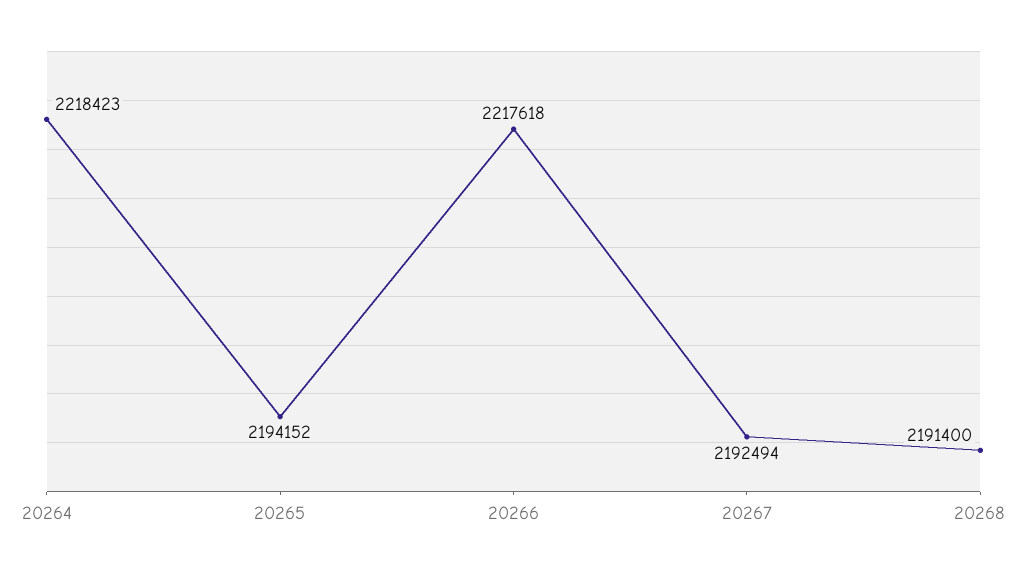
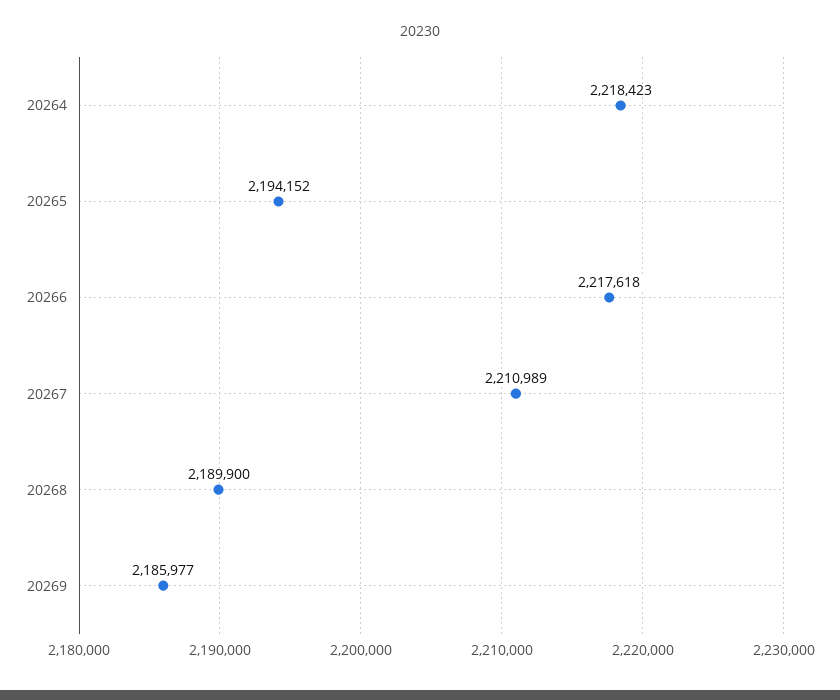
20267: 2192494 -> 2210989
20268: 2191400 -> 2189900
20269: none -> 2185977

